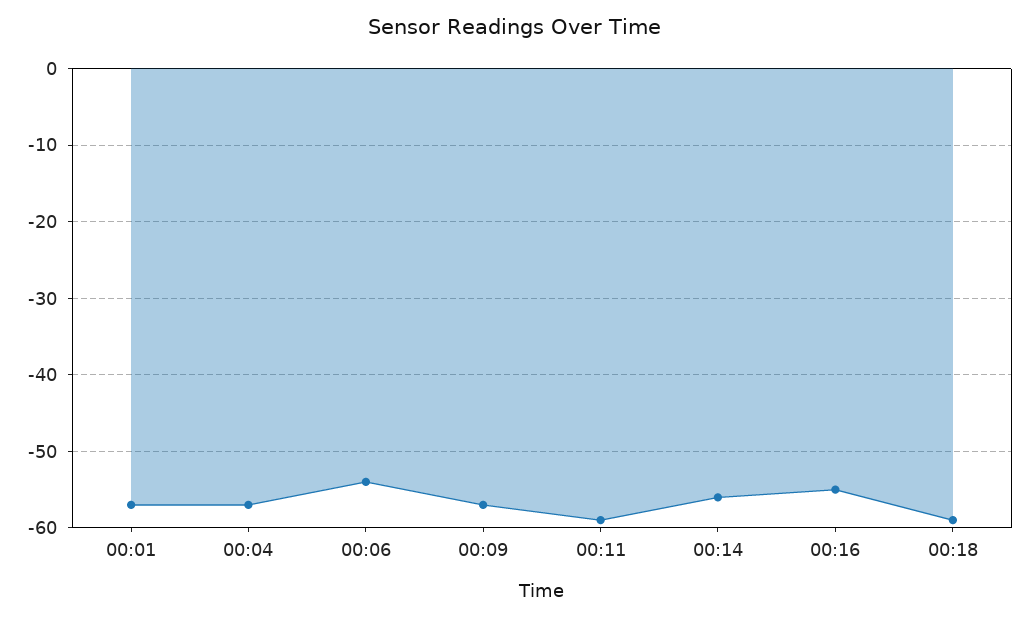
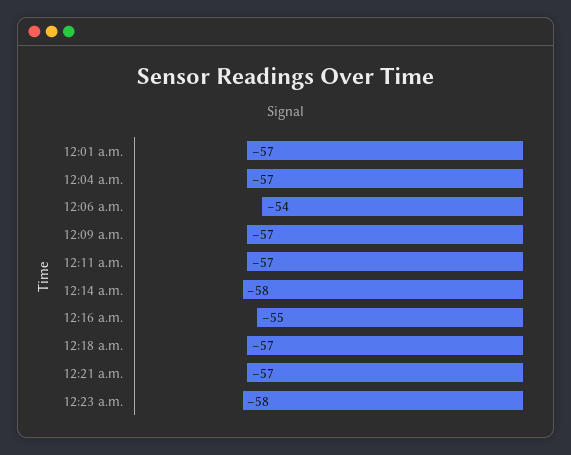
00:11: -59 -> -57
00:14: -56 -> -58
00:18: -59 -> -57
12:21 a.m.: none -> -57
12:23 a.m.: none -> -58

